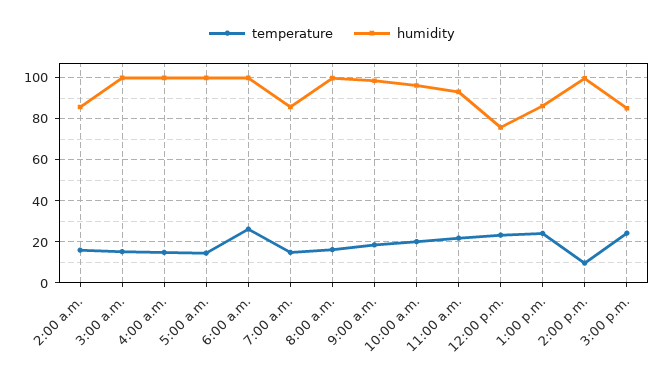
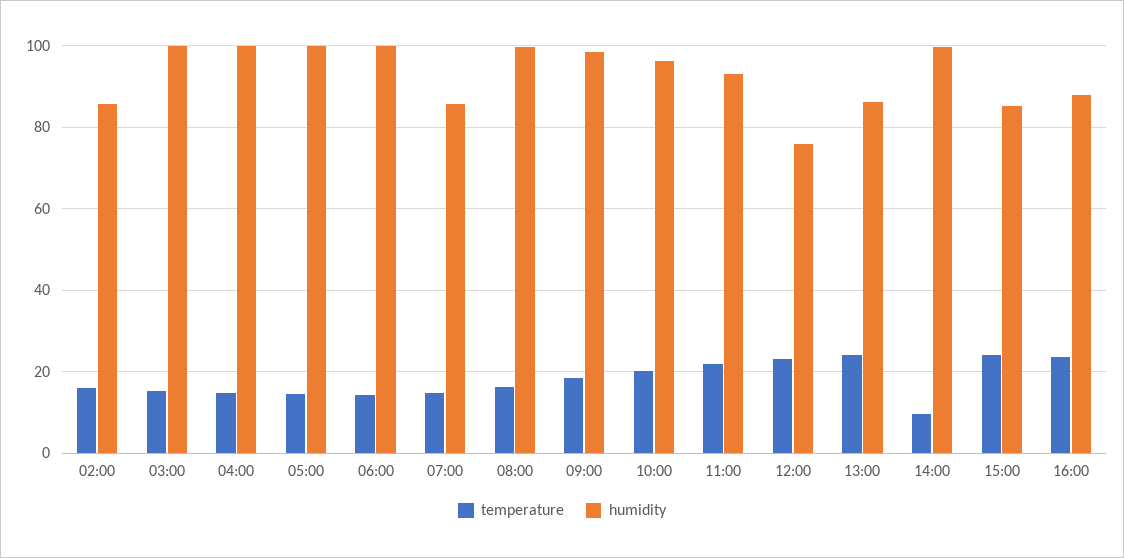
temperature, 6:00 a.m.: 25 -> 14
temperature, 16:00: none -> 24
humidity, 16:00: none -> 88

